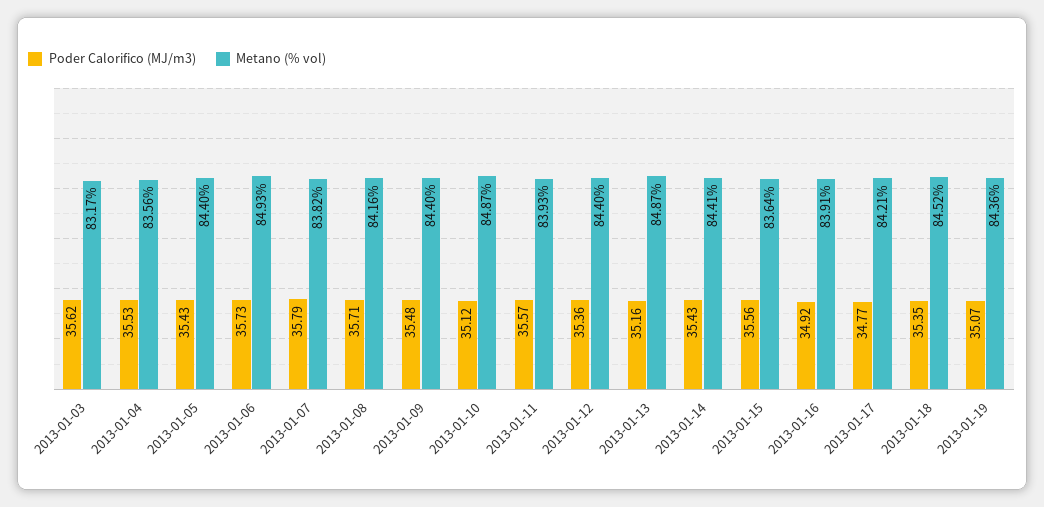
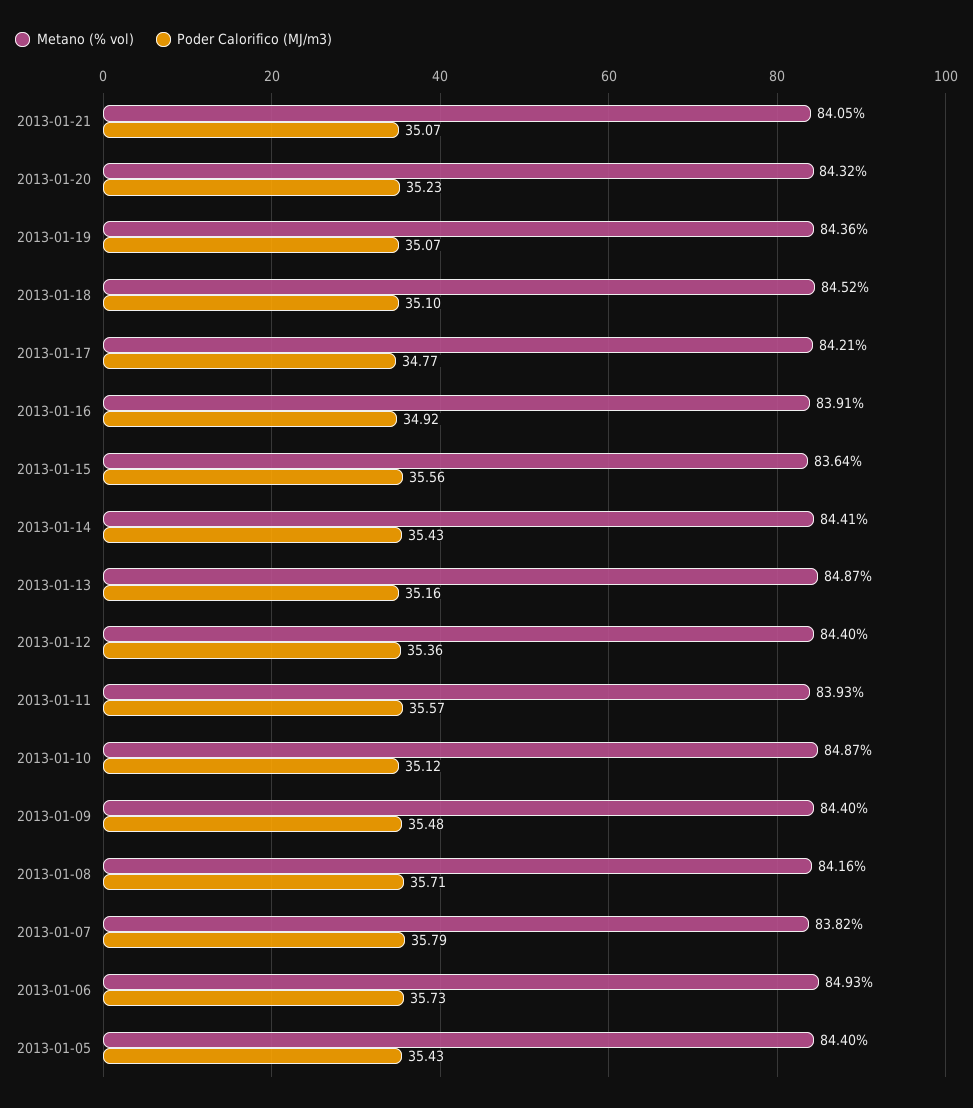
Poder Calorifico (MJ/m3), 2013-01-03: 35.62 -> none
Metano (% vol), 2013-01-03: 83.17 -> none
Poder Calorifico (MJ/m3), 2013-01-04: 35.53 -> none
Metano (% vol), 2013-01-04: 83.56 -> none
Poder Calorifico (MJ/m3), 2013-01-18: 35.35 -> 35.1
Metano (% vol), 2013-01-21: none -> 84.05
Poder Calorifico (MJ/m3), 2013-01-21: none -> 35.07
Metano (% vol), 2013-01-20: none -> 84.32
Poder Calorifico (MJ/m3), 2013-01-20: none -> 35.23

